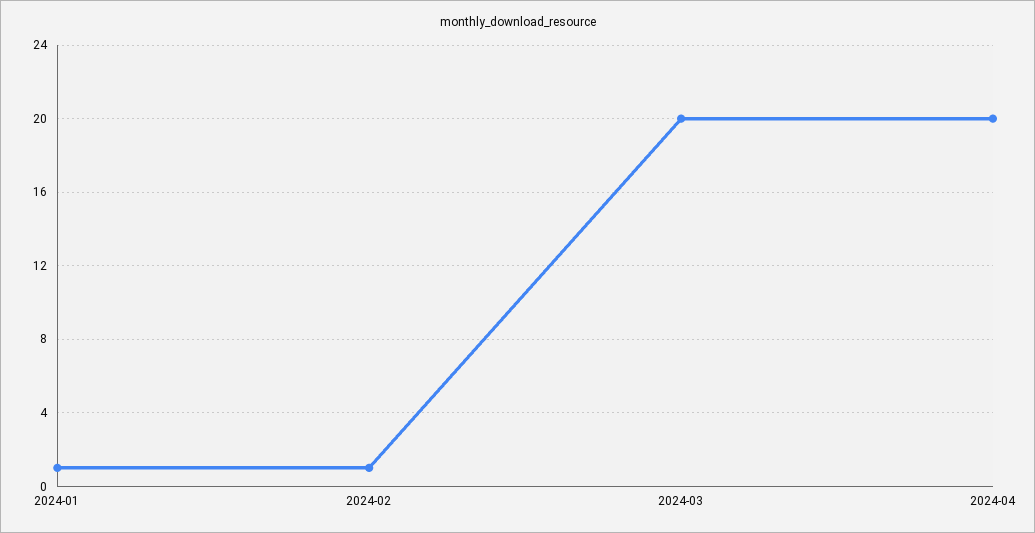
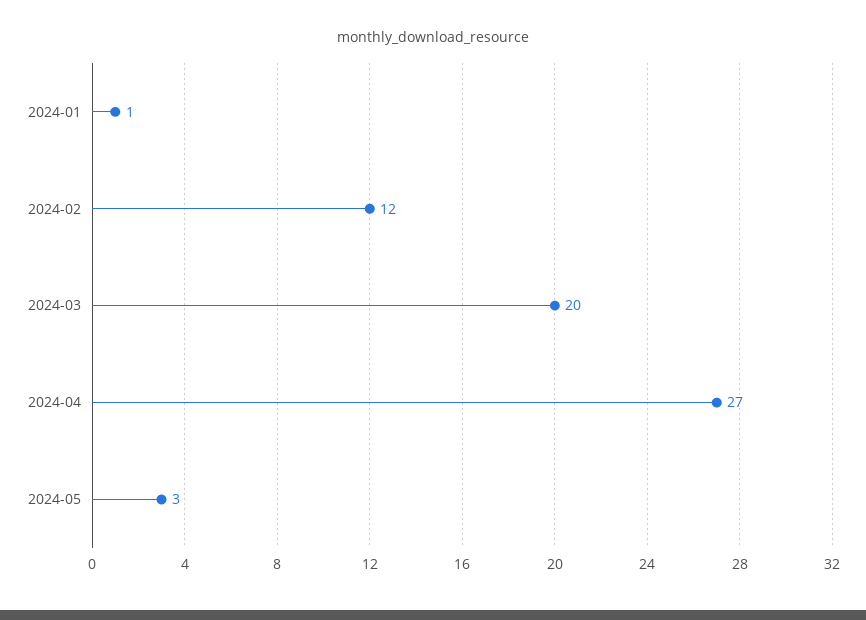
2024-02: 1 -> 12
2024-04: 20 -> 27
2024-05: none -> 3

